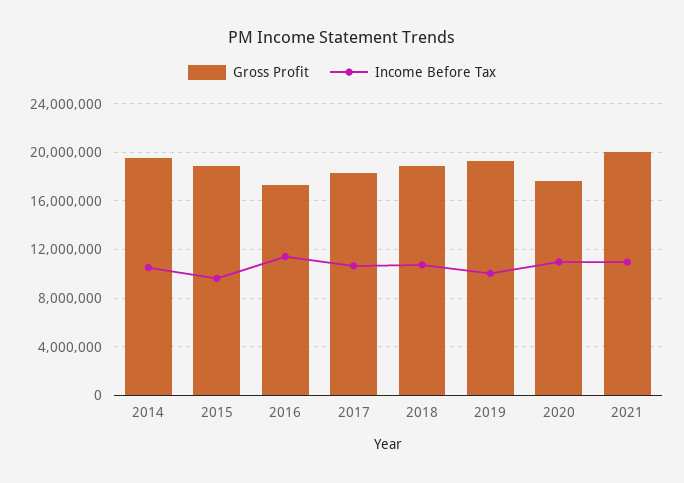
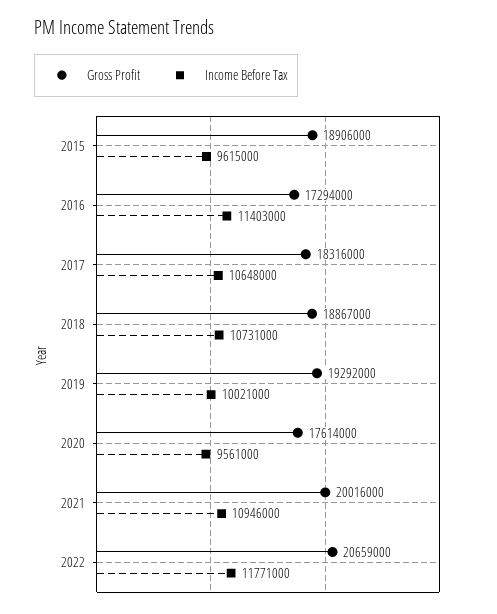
Gross Profit, 2014: 19500000 -> none
Income Before Tax, 2014: 10500000 -> none
Income Before Tax, 2020: 11000000 -> 9561000
Gross Profit, 2022: none -> 20659000
Income Before Tax, 2022: none -> 11771000

